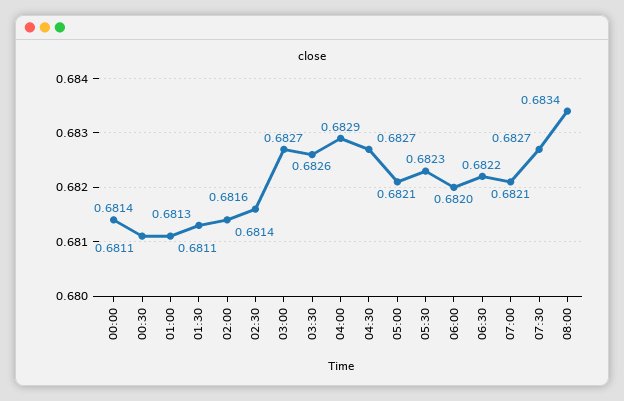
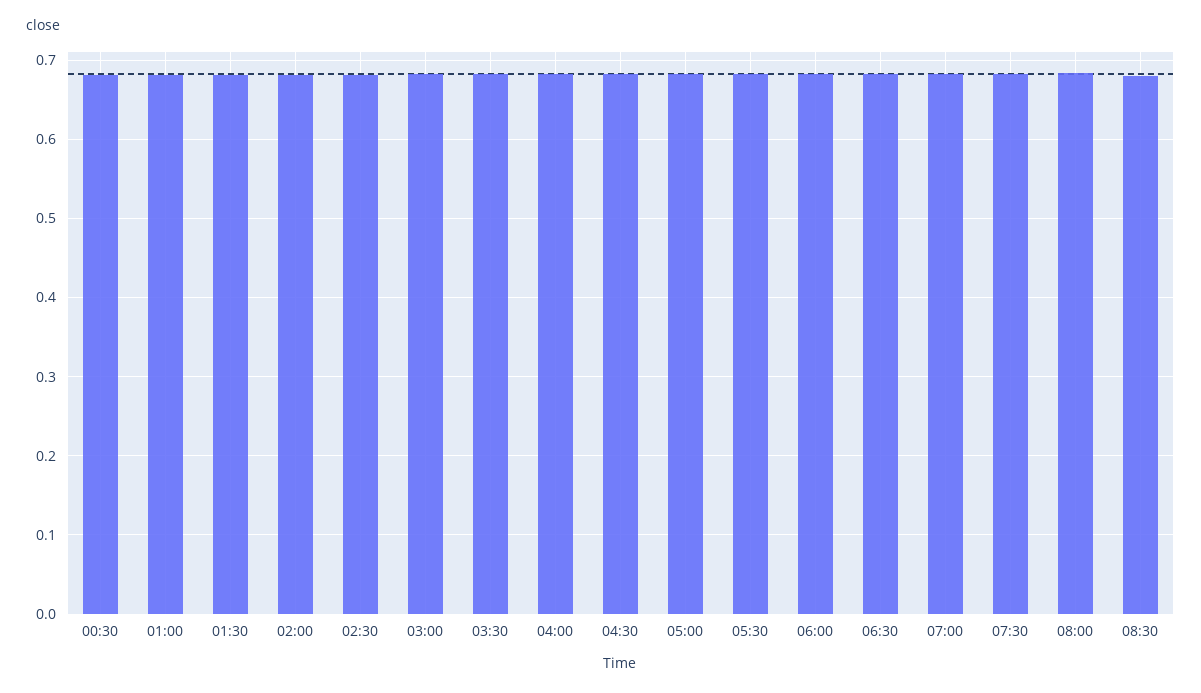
00:00: 0.6814 -> none
08:30: none -> 0.68

